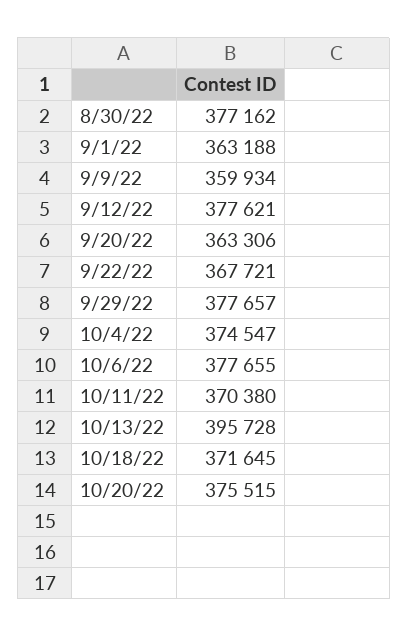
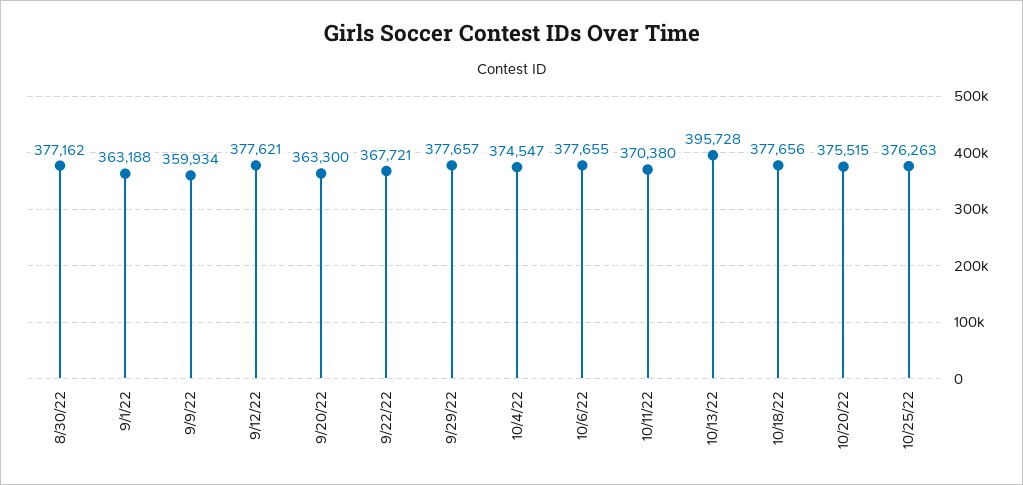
9/20/22: 363306 -> 363300
10/18/22: 371645 -> 377656
10/25/22: none -> 376263

